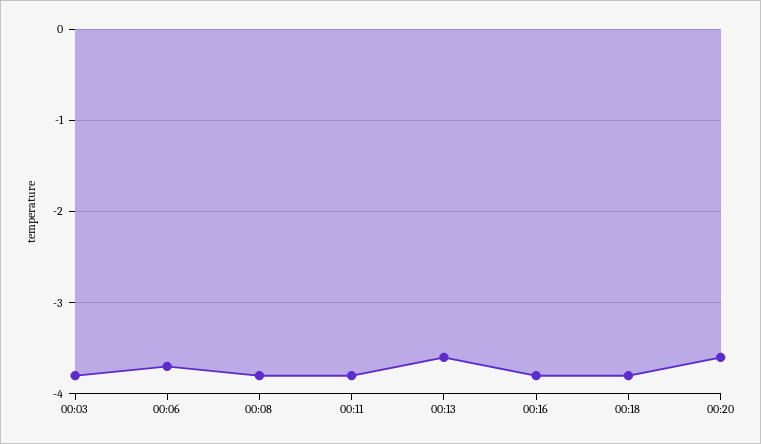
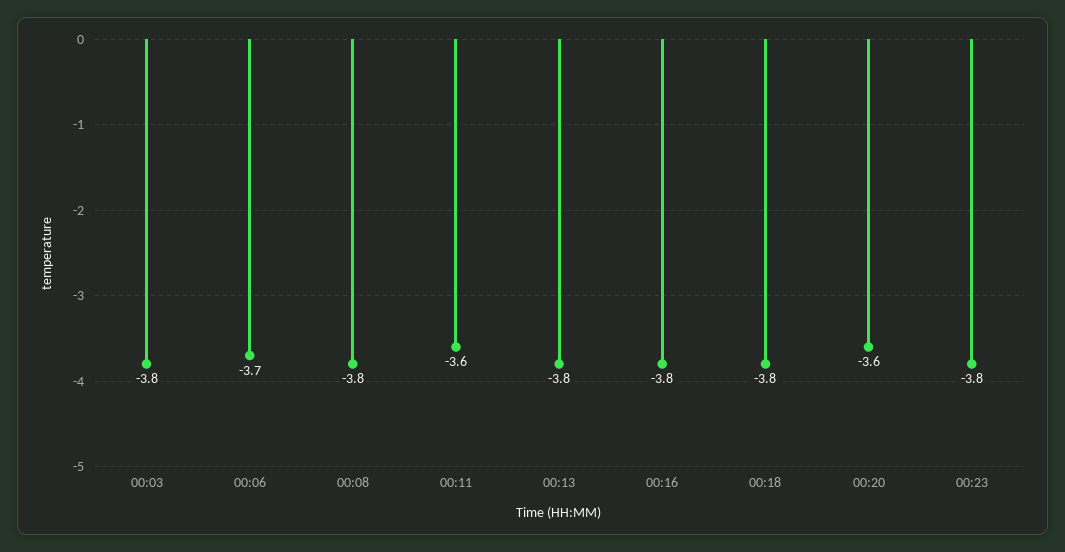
00:11: -3.8 -> -3.6
00:13: -3.6 -> -3.8
00:23: none -> -3.8

